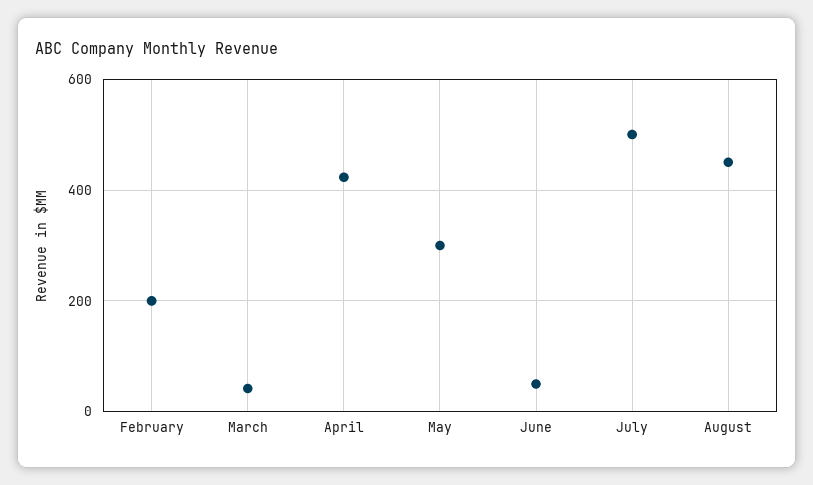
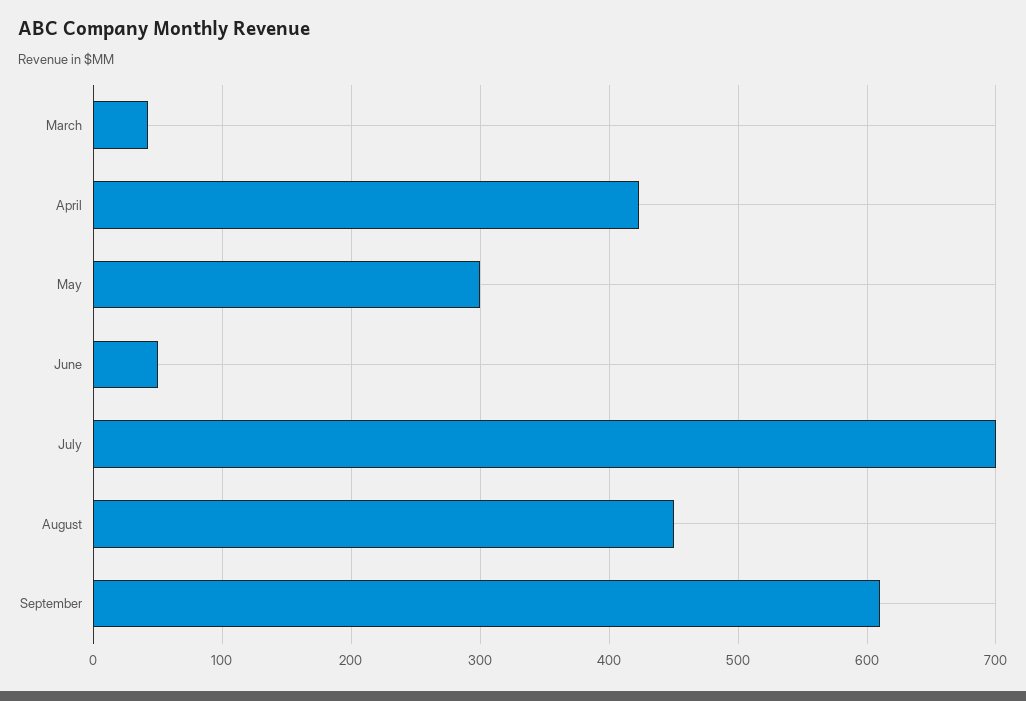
February: 200 -> none
July: 500 -> 700
September: none -> 610

